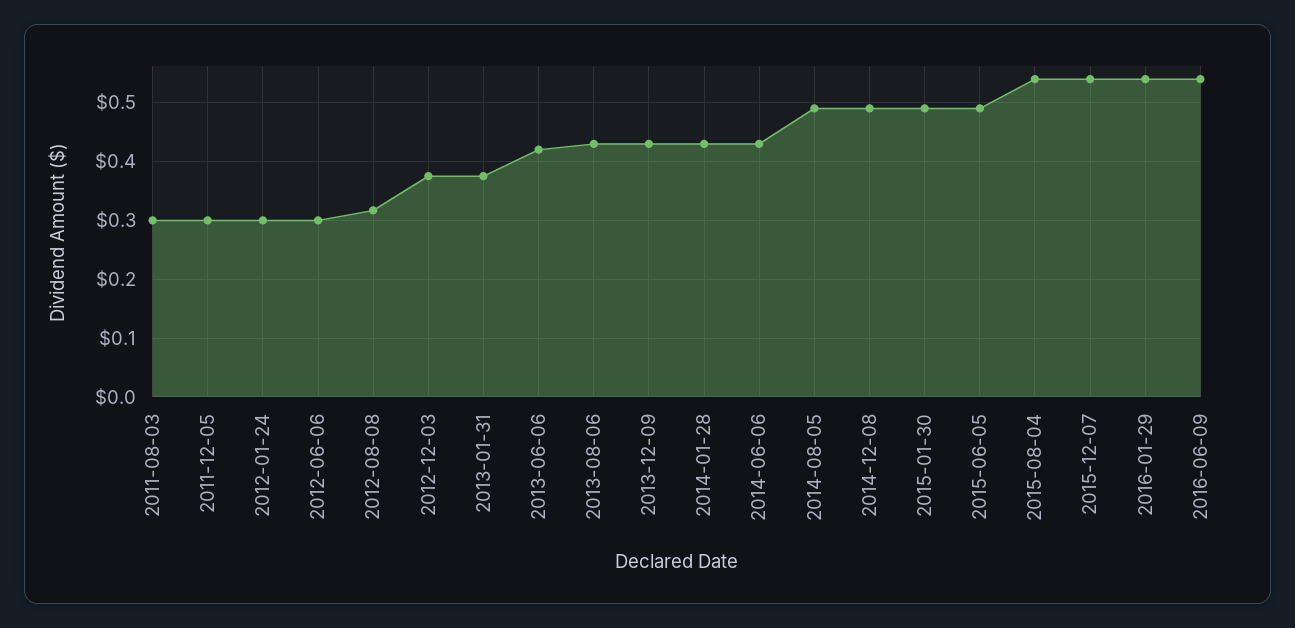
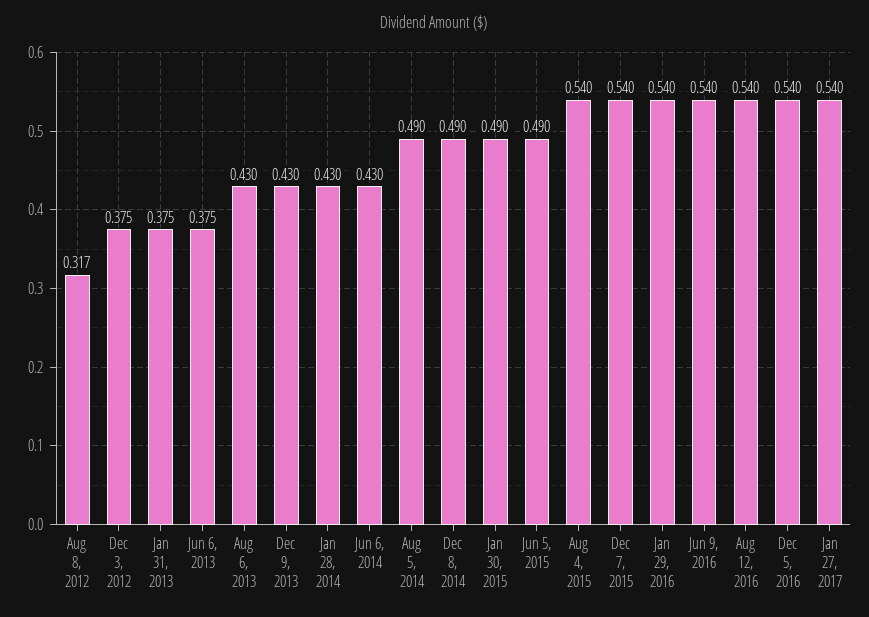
2011-08-03: 0.3 -> none
2011-12-05: 0.3 -> none
2012-01-24: 0.3 -> none
2012-06-06: 0.3 -> none
2013-06-06: 0.42 -> 0.375
Aug 12, 2016: none -> 0.54
Dec 5, 2016: none -> 0.54
Jan 27, 2017: none -> 0.54

